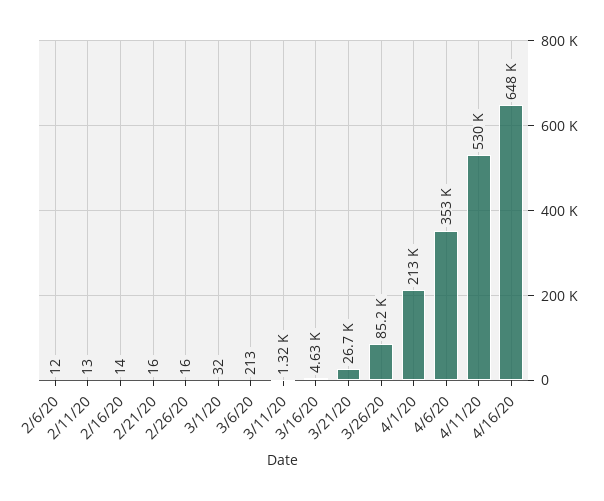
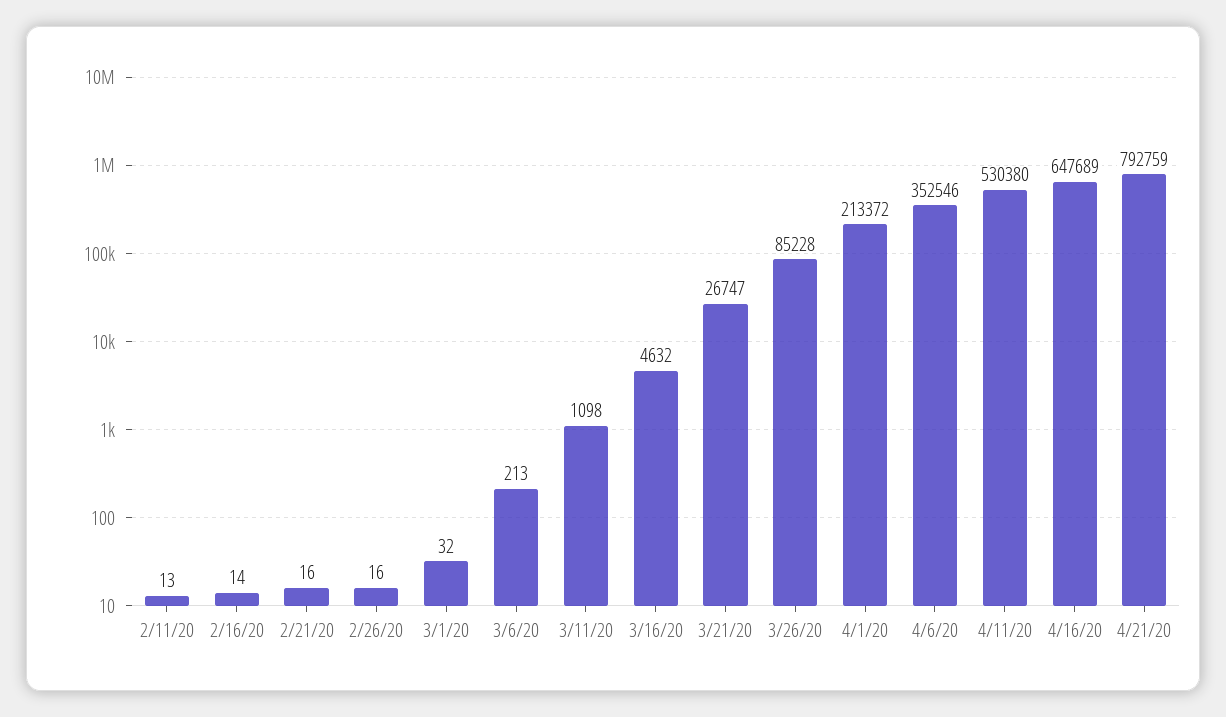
2/6/20: 12 -> none
3/11/20: 1320 -> 1098
4/21/20: none -> 792759

